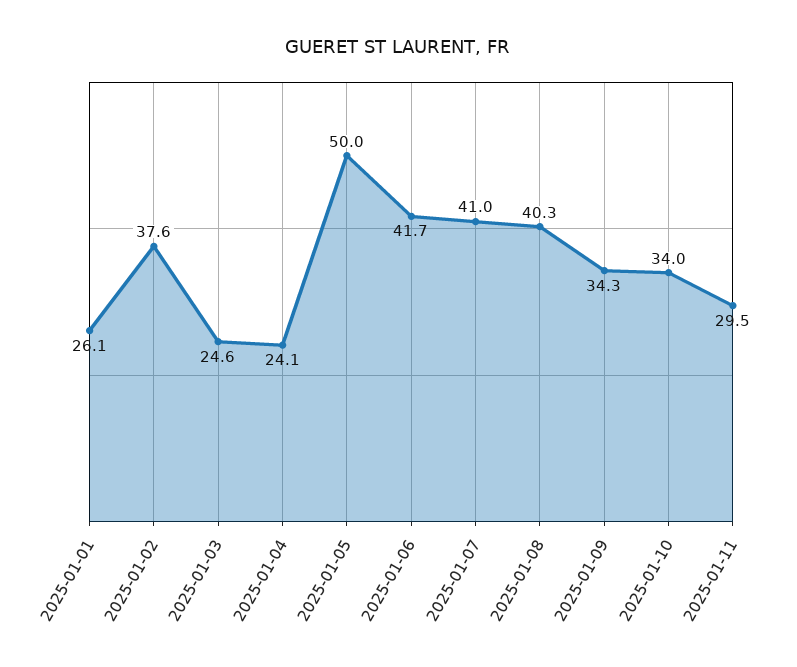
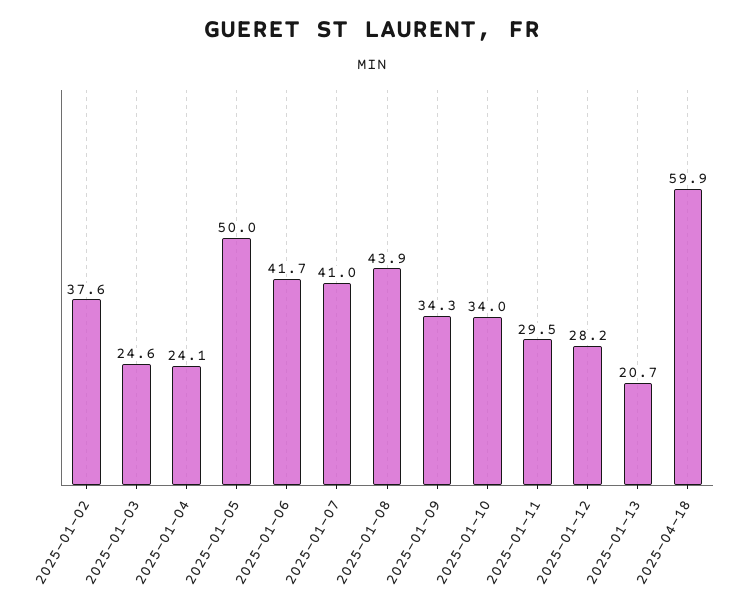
2025-01-01: 26.1 -> none
2025-01-08: 40.3 -> 43.9
2025-01-12: none -> 28.2
2025-01-13: none -> 20.7
2025-04-18: none -> 59.9

